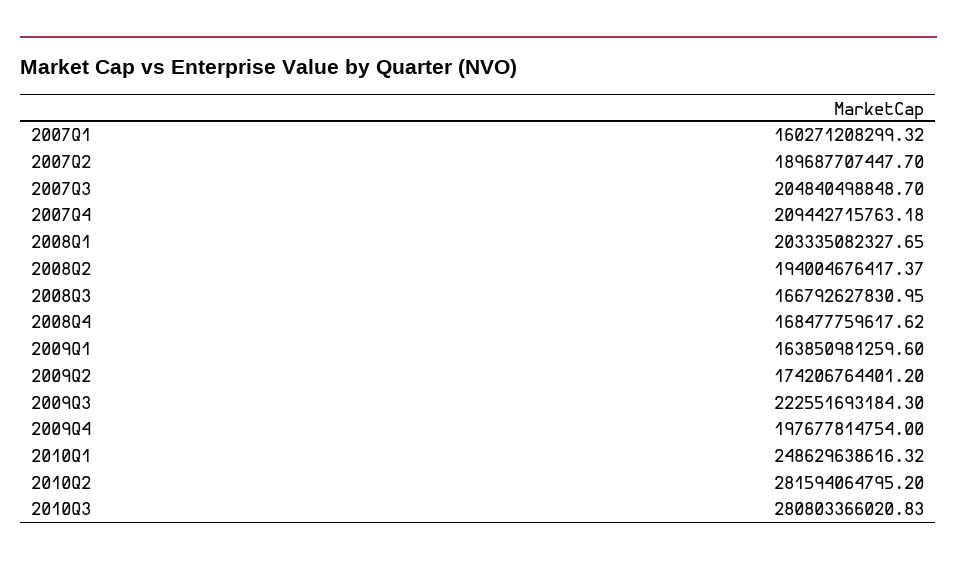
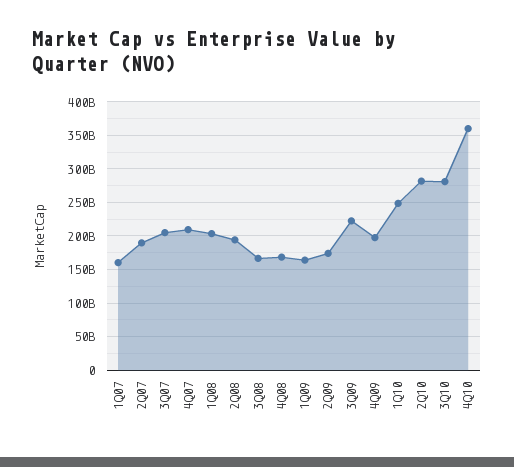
4Q10: none -> 360000000000

